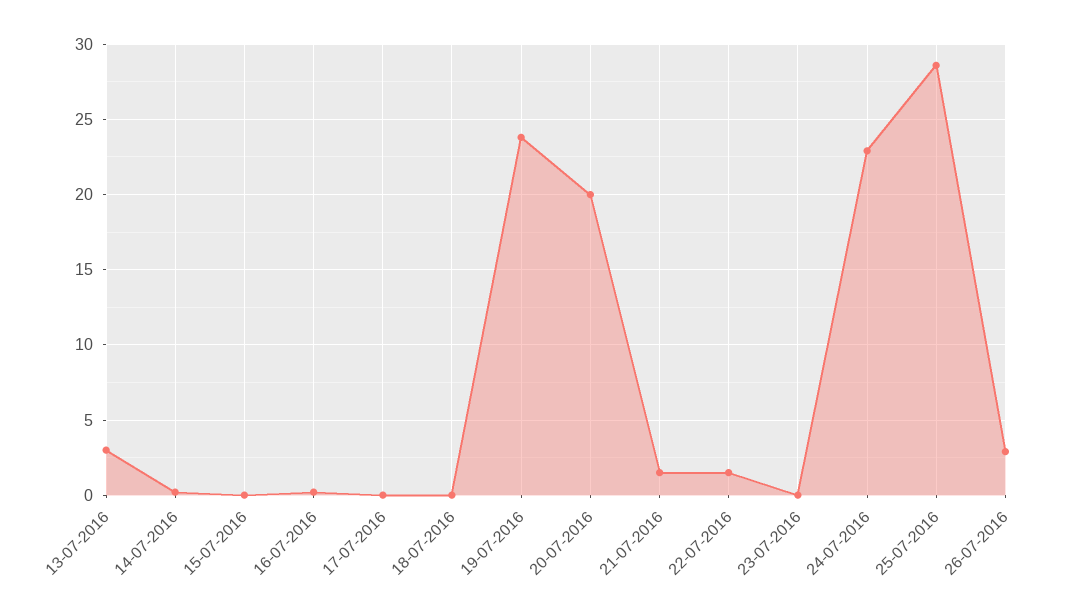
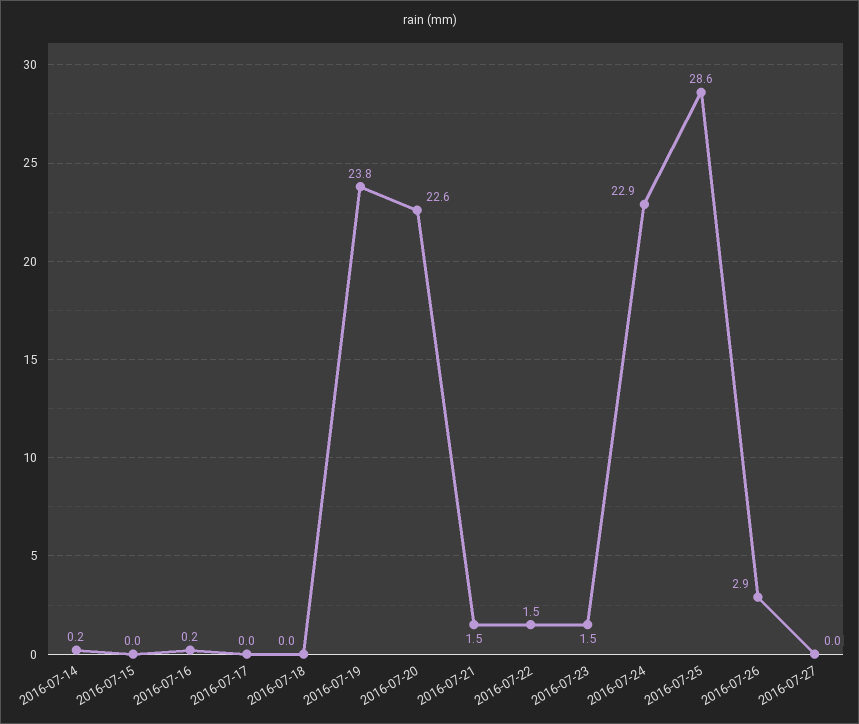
13-07-2016: 3 -> none
20-07-2016: 20 -> 22.6
23-07-2016: 0 -> 1.5
2016-07-27: none -> 0

